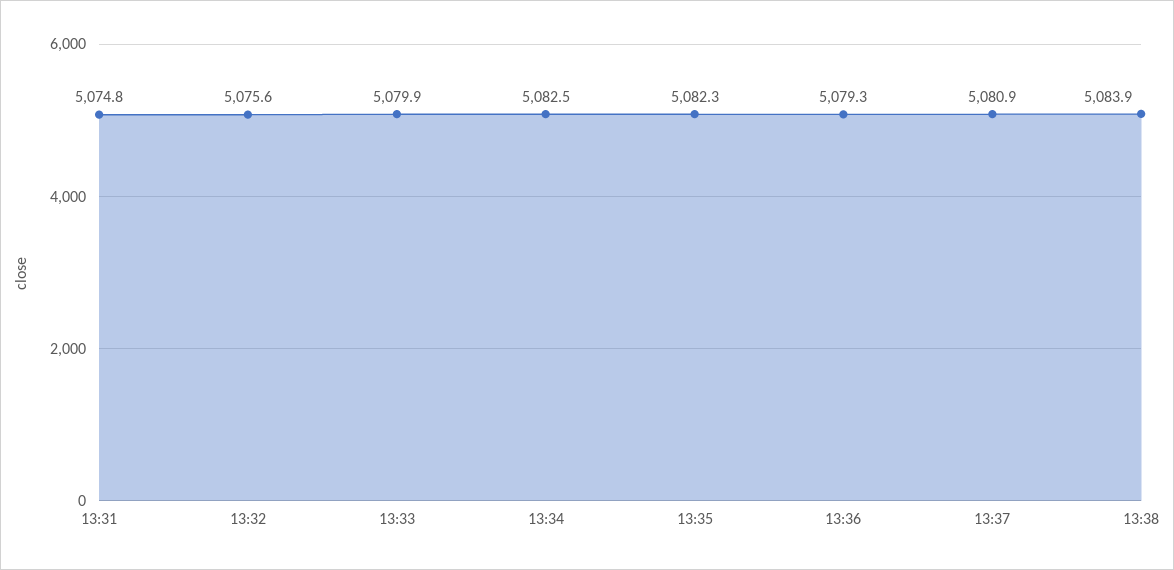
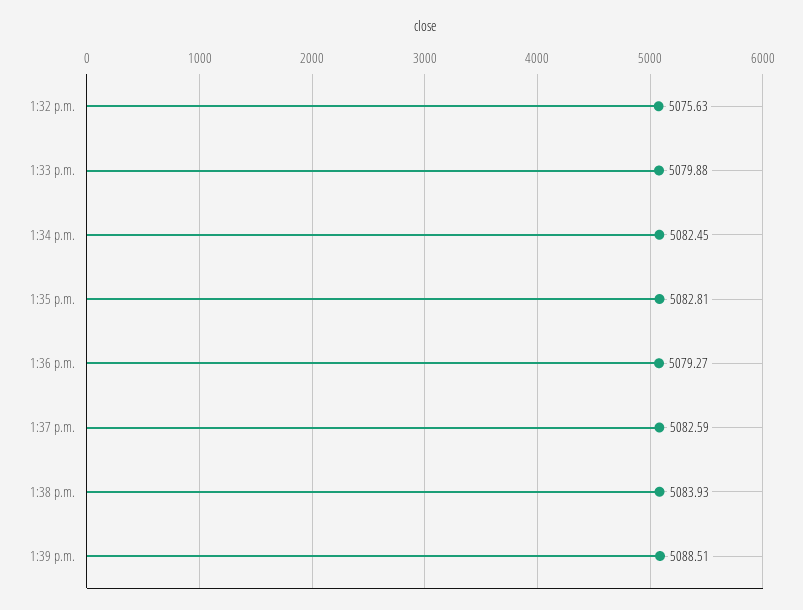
13:31: 5074.8 -> none
13:35: 5082.3 -> 5082.81
13:37: 5080.9 -> 5082.59
1:39 p.m.: none -> 5088.51

